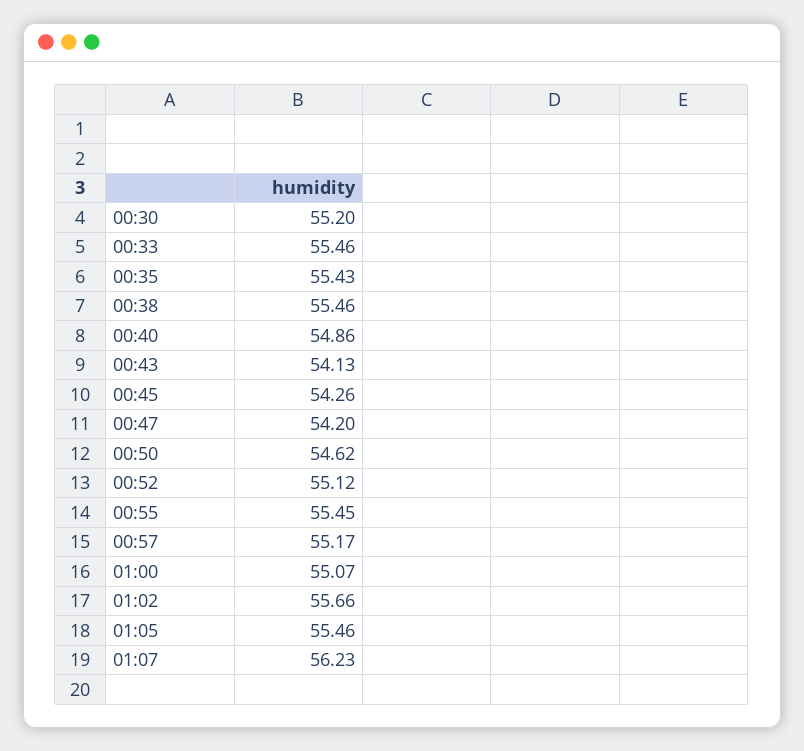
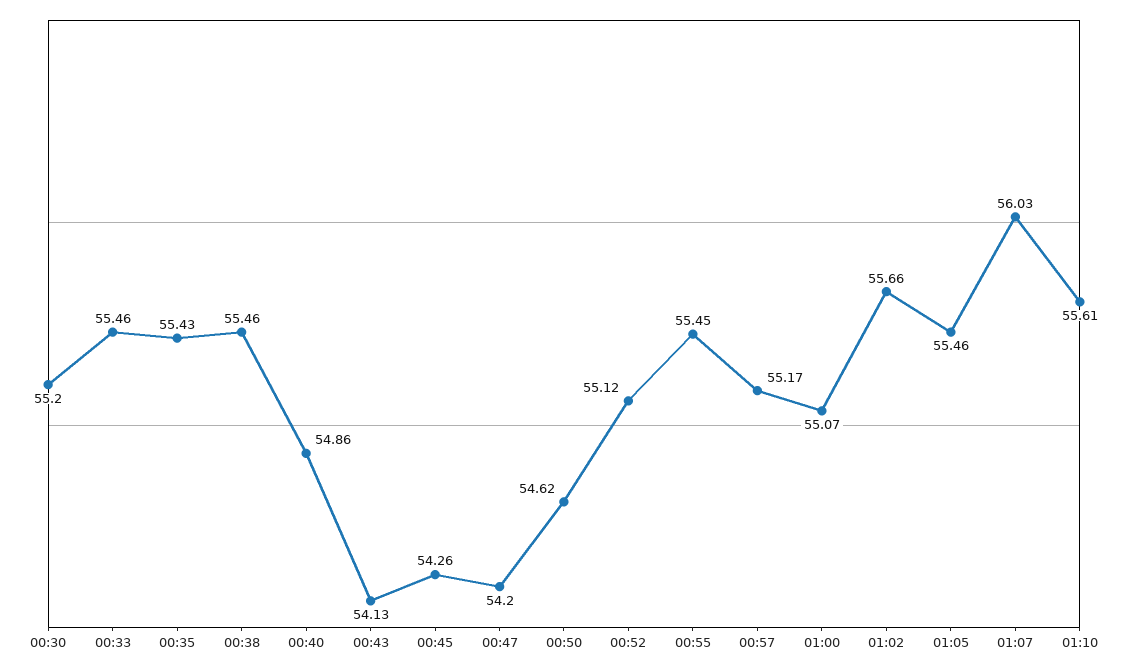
01:07: 56.23 -> 56.03
01:10: none -> 55.61

